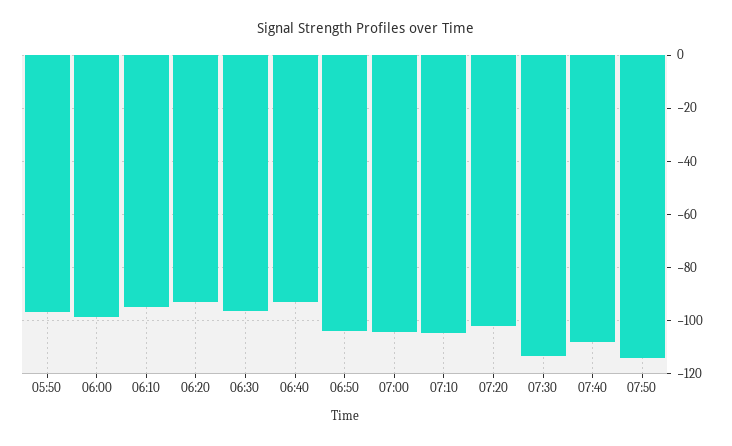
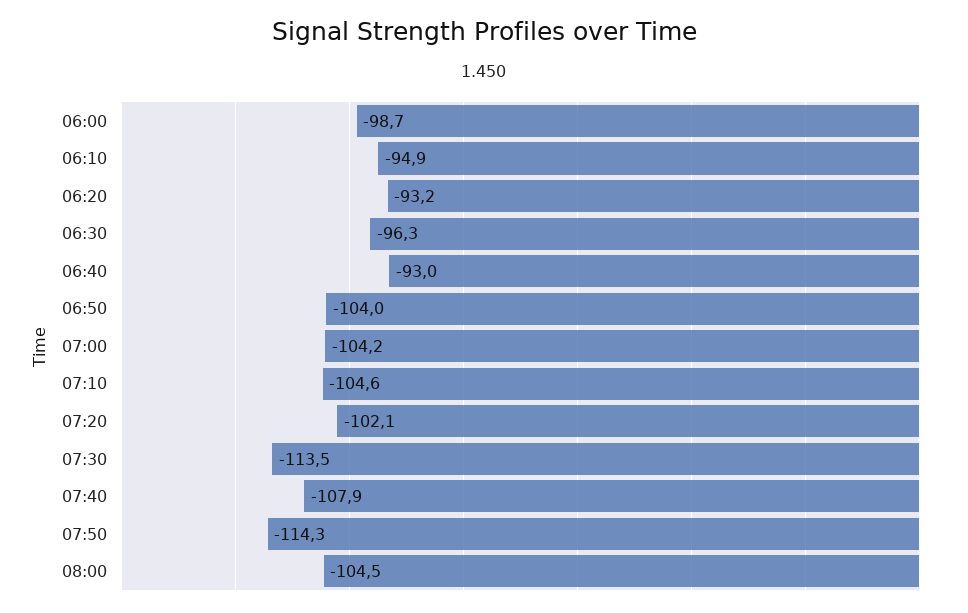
05:50: -97.5 -> none
08:00: none -> -104.5

